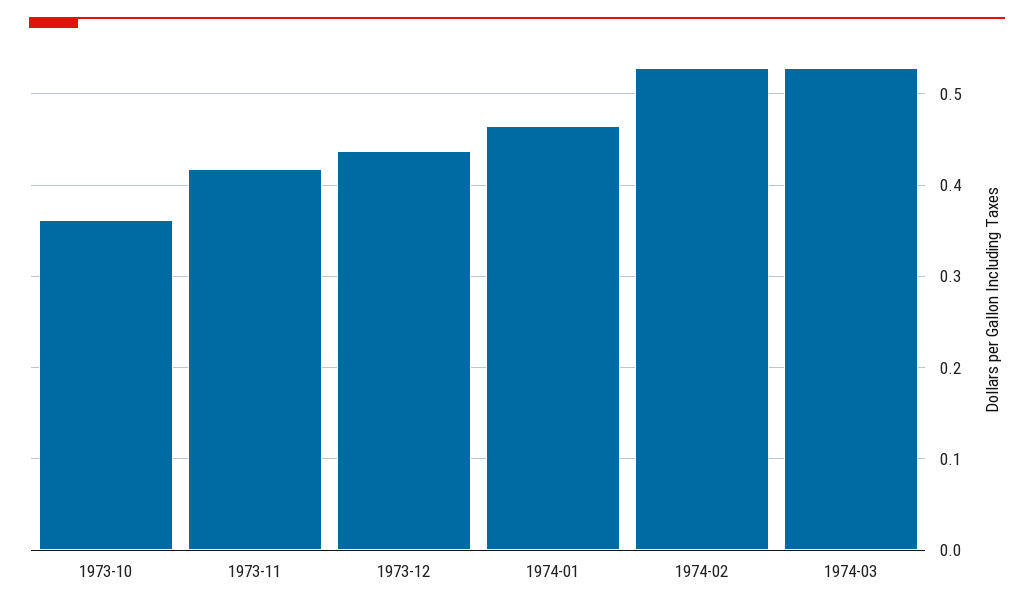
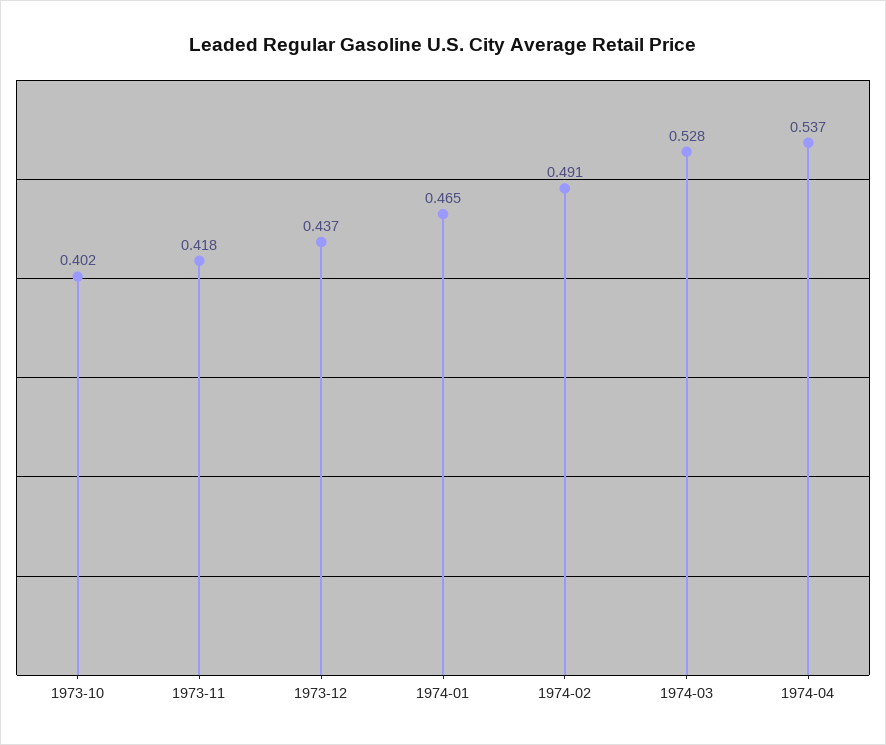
1973-10: 0.36 -> 0.402
1974-02: 0.53 -> 0.491
1974-04: none -> 0.537

